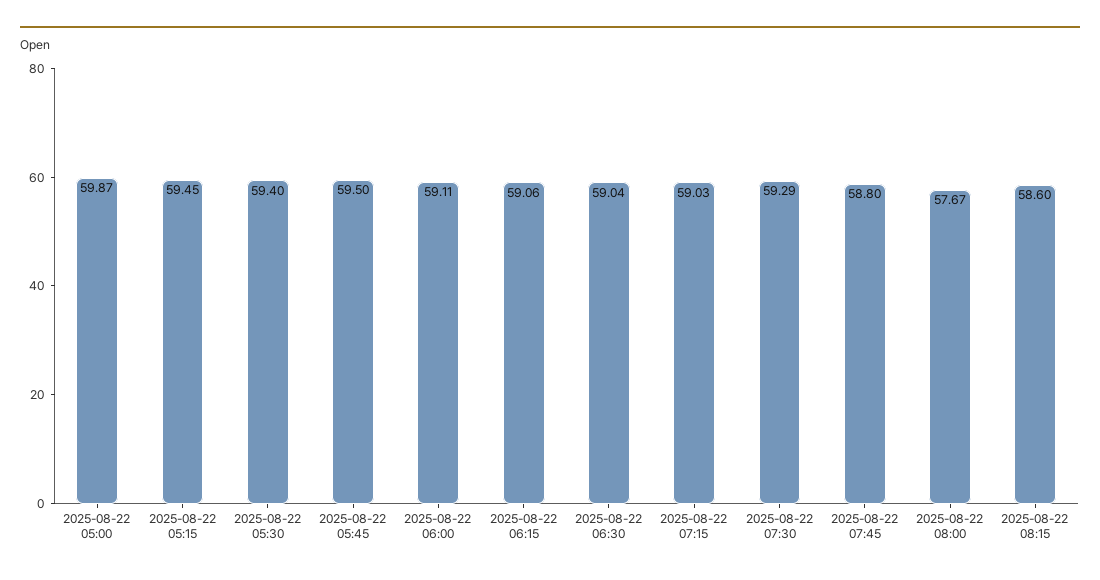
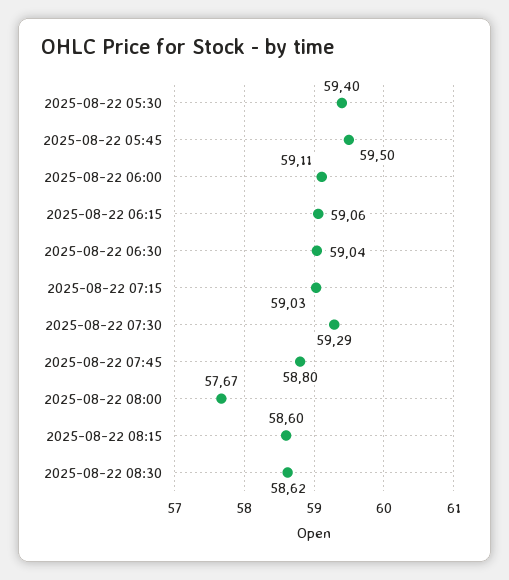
2025-08-22 05:00: 59.87 -> none
2025-08-22 05:15: 59.45 -> none
2025-08-22 08:30: none -> 58.62

